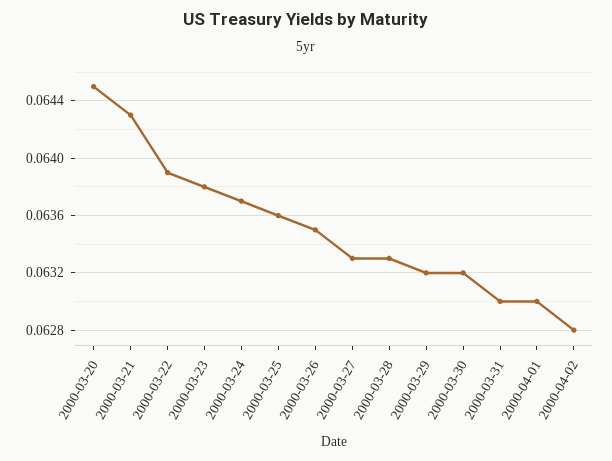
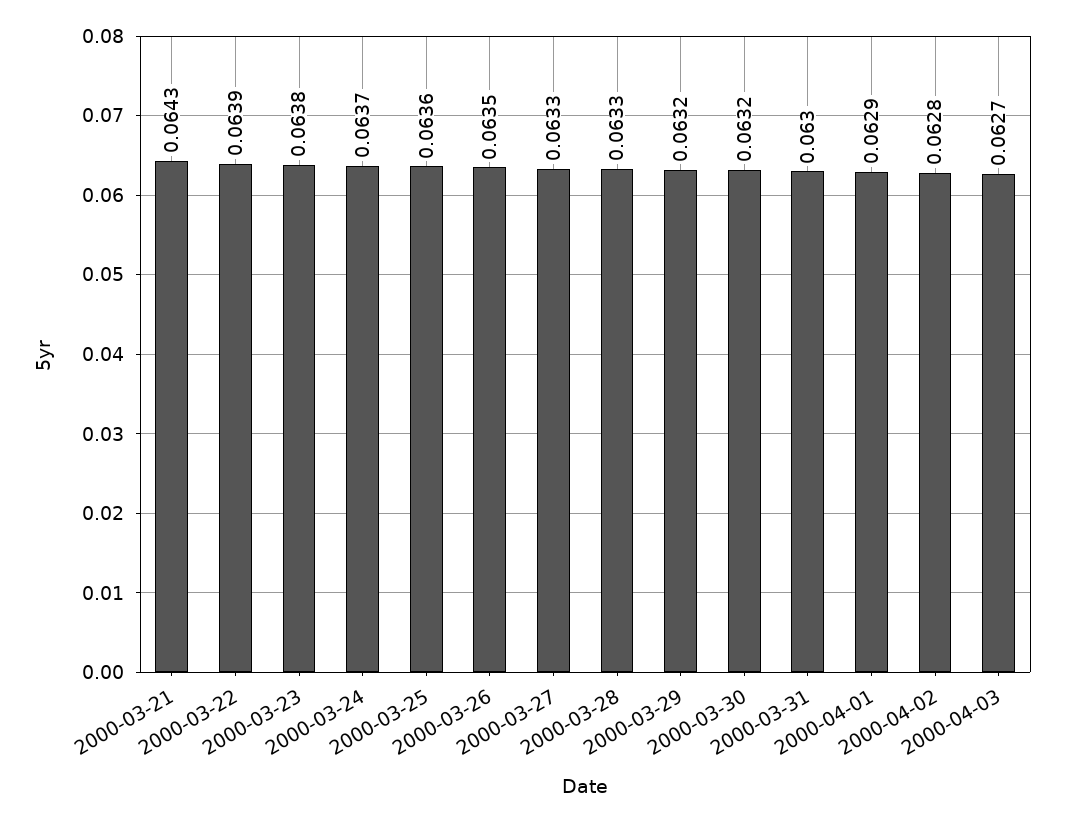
2000-03-20: 0.0645 -> none
2000-04-01: 0.063 -> 0.0629
2000-04-03: none -> 0.0627

